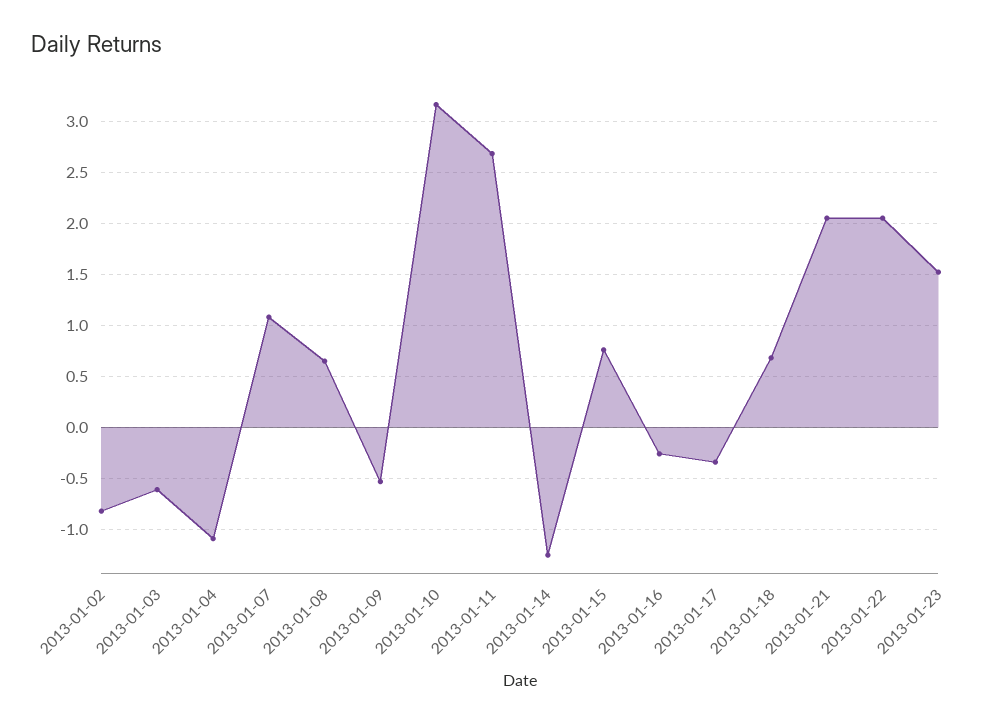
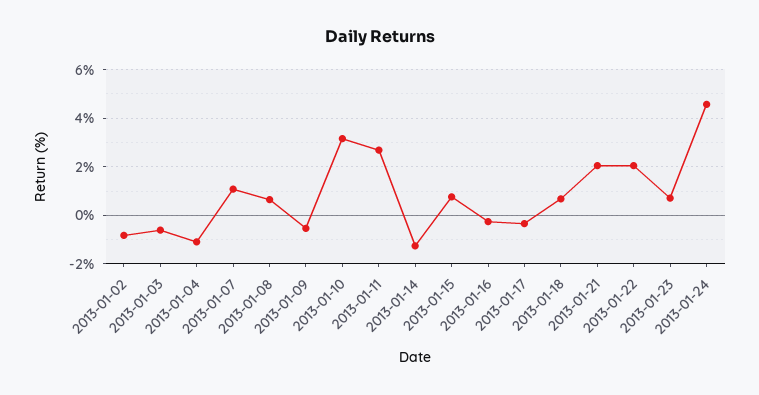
2013-01-23: 1.5 -> 0.75
2013-01-24: none -> 4.5

